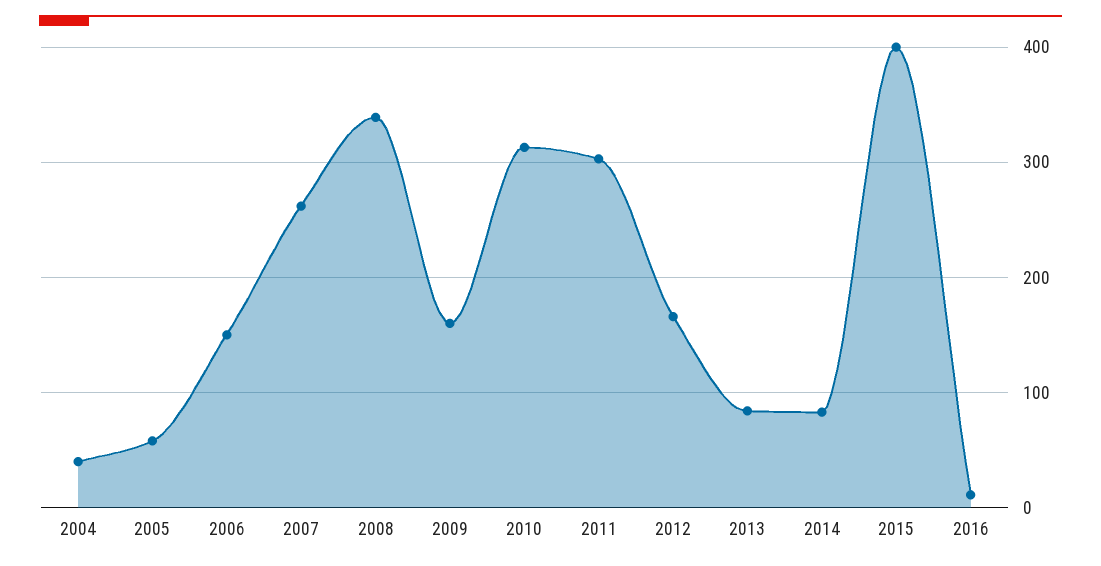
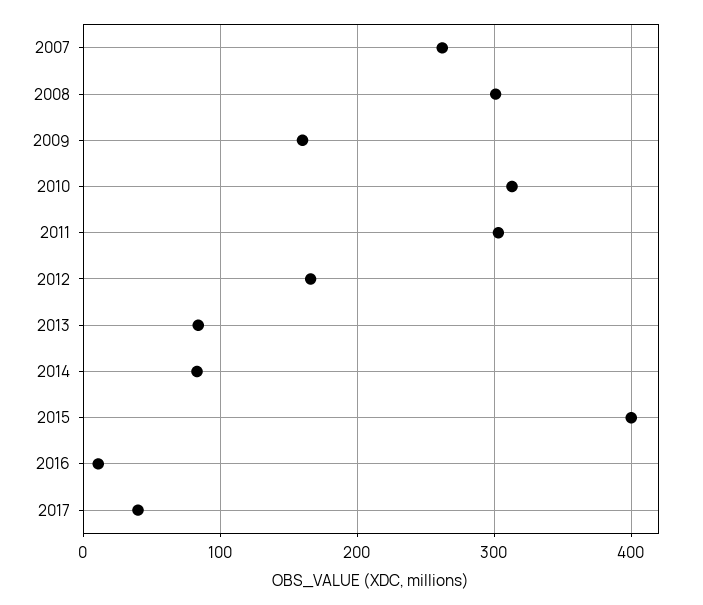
2004: 40 -> none
2005: 60 -> none
2006: 150 -> none
2008: 340 -> 300
2017: none -> 40

